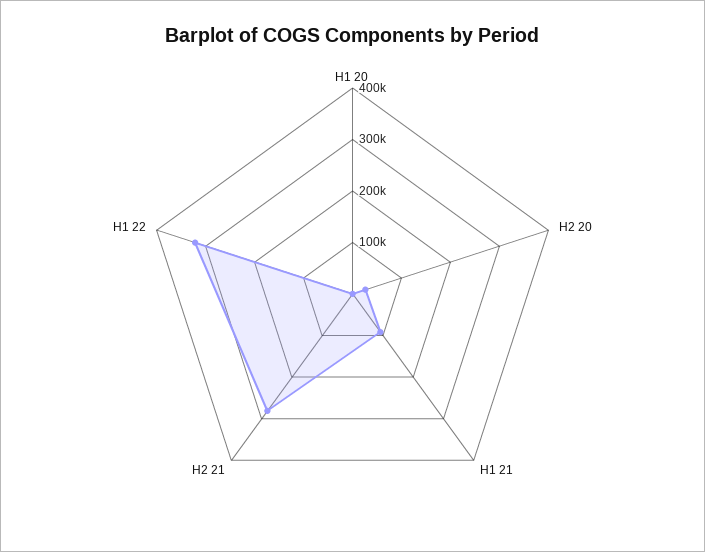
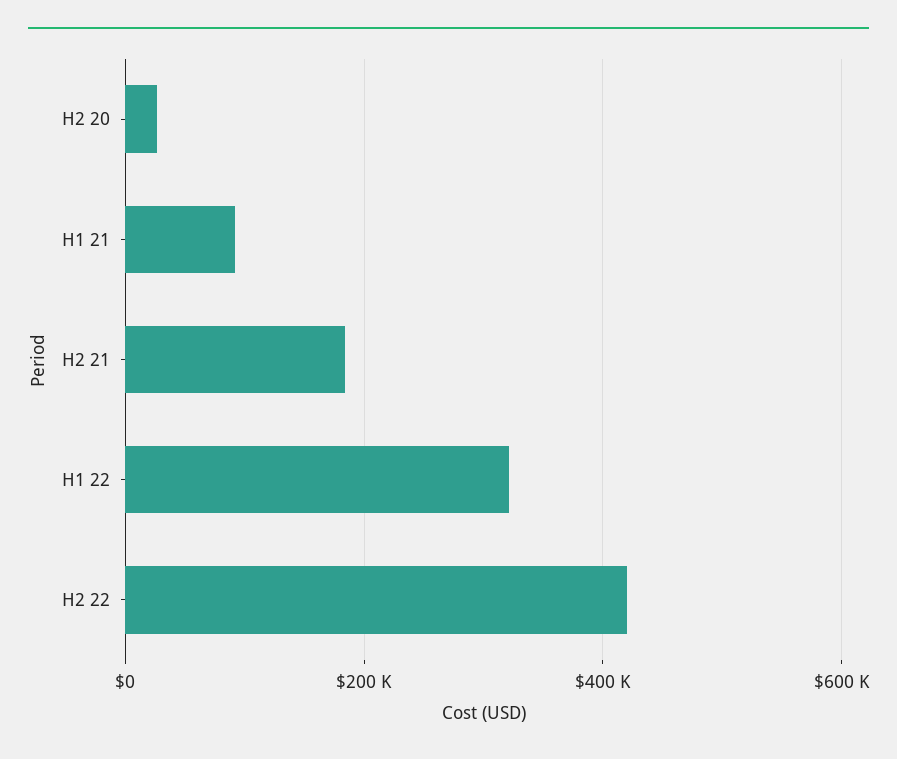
H1 20: 0 -> none
H2 21: 280000 -> 180000
H2 22: none -> 420000

